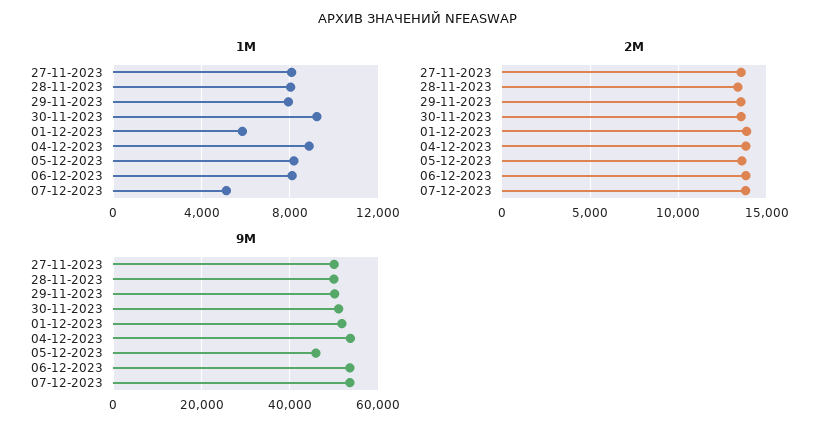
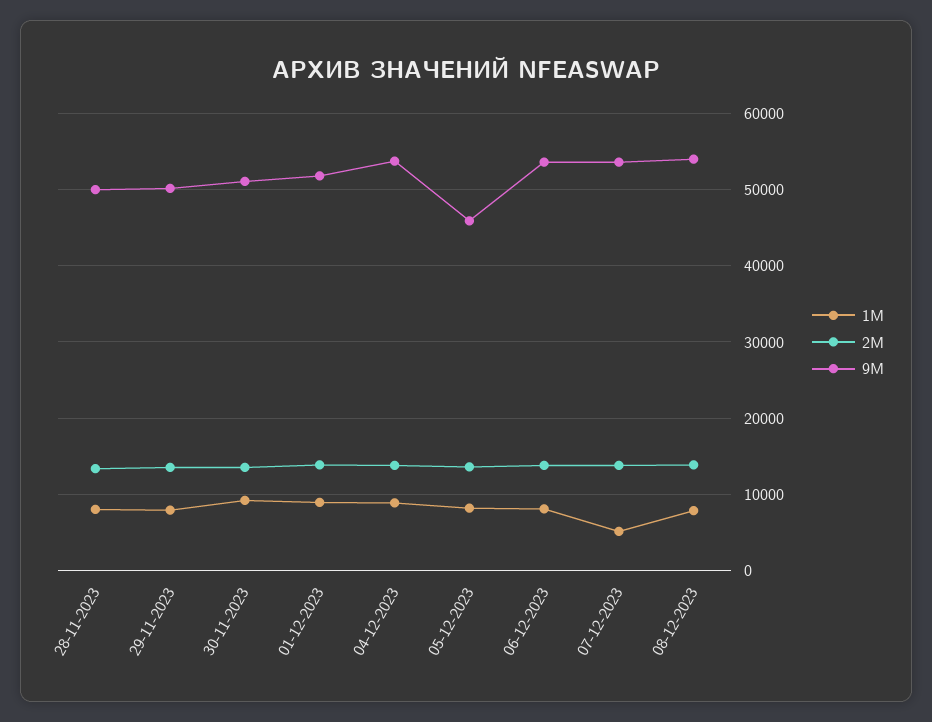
1M, 27-11-2023: 8000 -> none
1M, 01-12-2023: 6000 -> 9000
2M, 27-11-2023: 13500 -> none
9M, 27-11-2023: 50000 -> none
1M, 08-12-2023: none -> 8000
2M, 08-12-2023: none -> 14000
9M, 08-12-2023: none -> 54000

